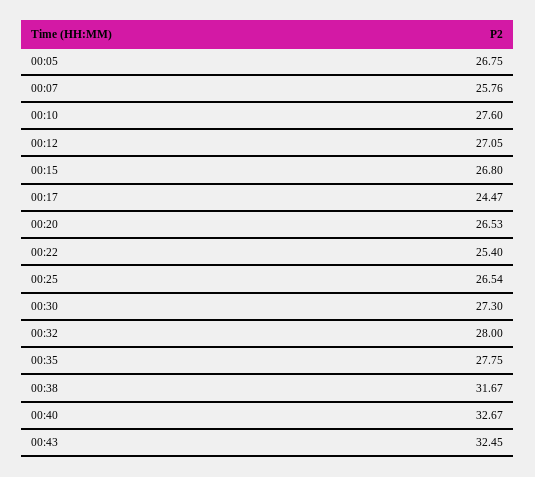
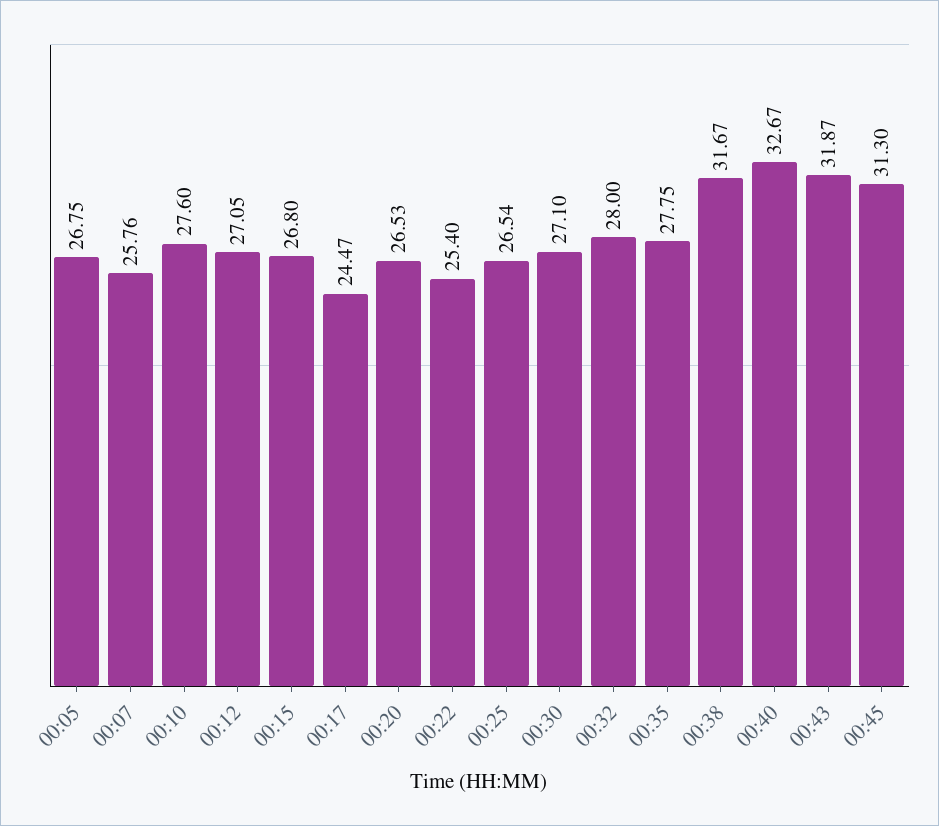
00:30: 27.3 -> 27.1
00:43: 32.45 -> 31.87
00:45: none -> 31.3

